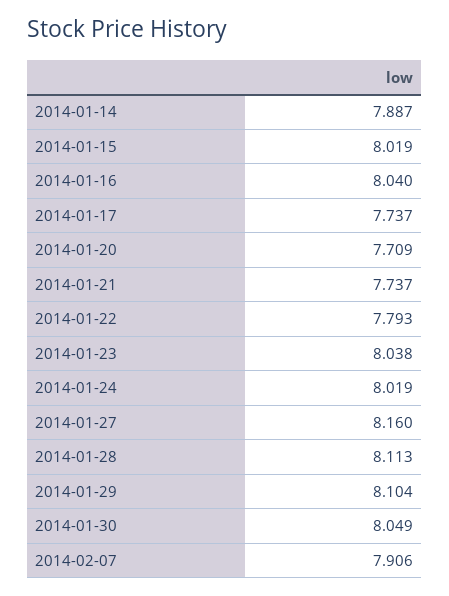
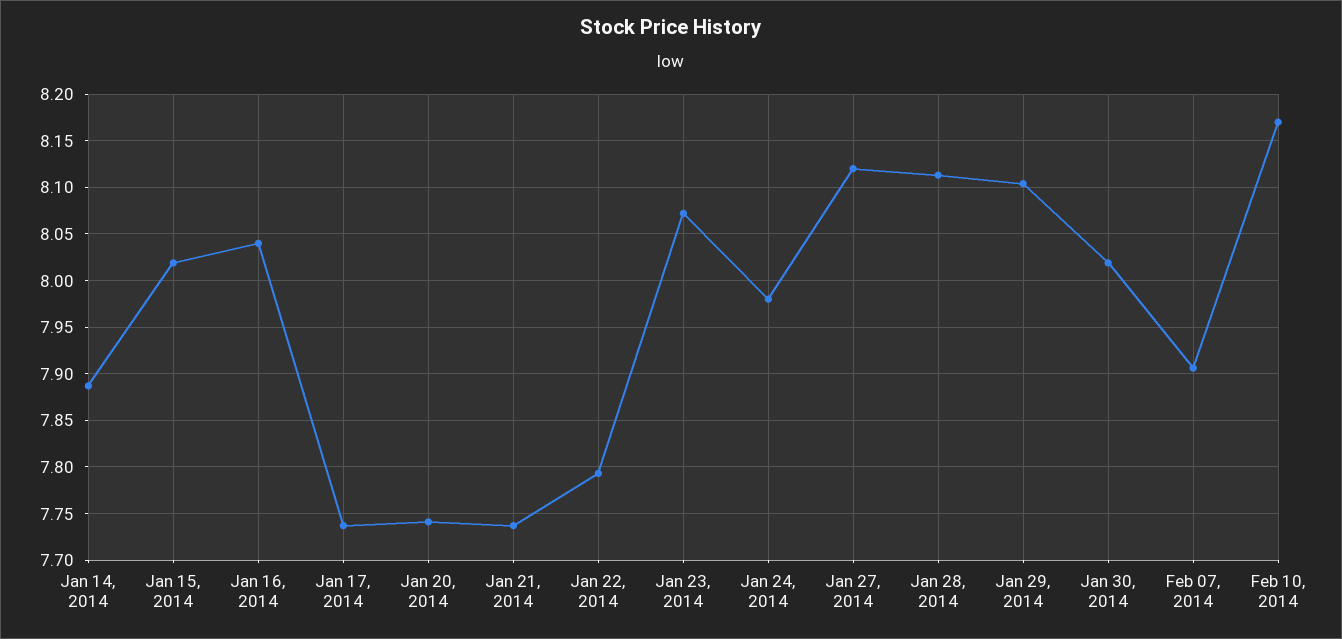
2014-01-20: 7.709 -> 7.74
2014-01-23: 8.038 -> 8.07
2014-01-24: 8.019 -> 7.98
2014-01-27: 8.16 -> 8.12
2014-01-30: 8.049 -> 8.02
Feb 10, 2014: none -> 8.17

